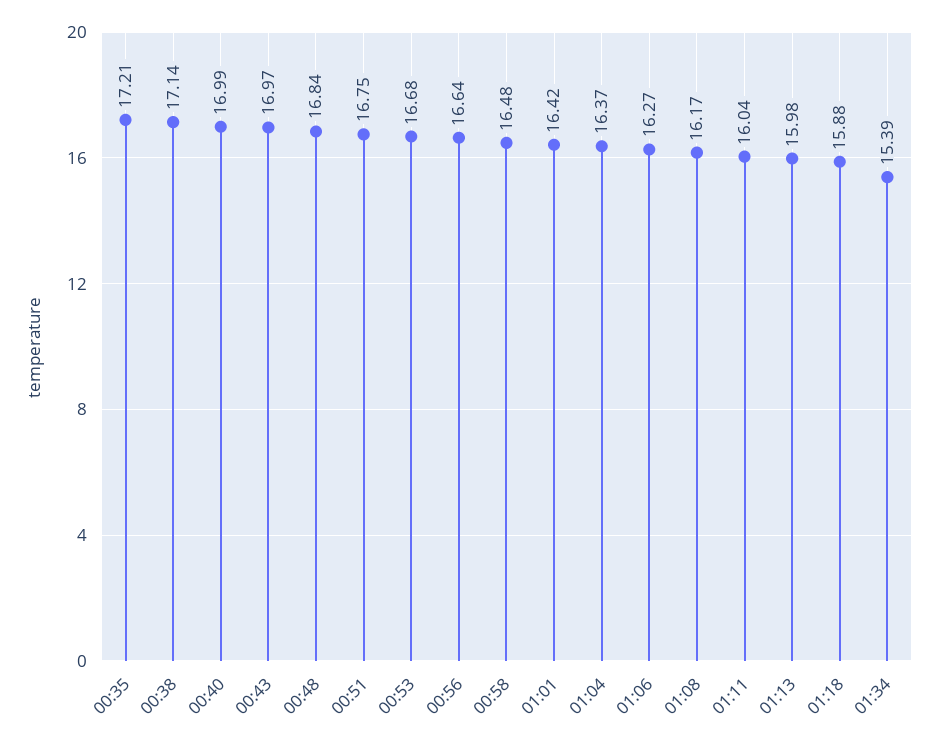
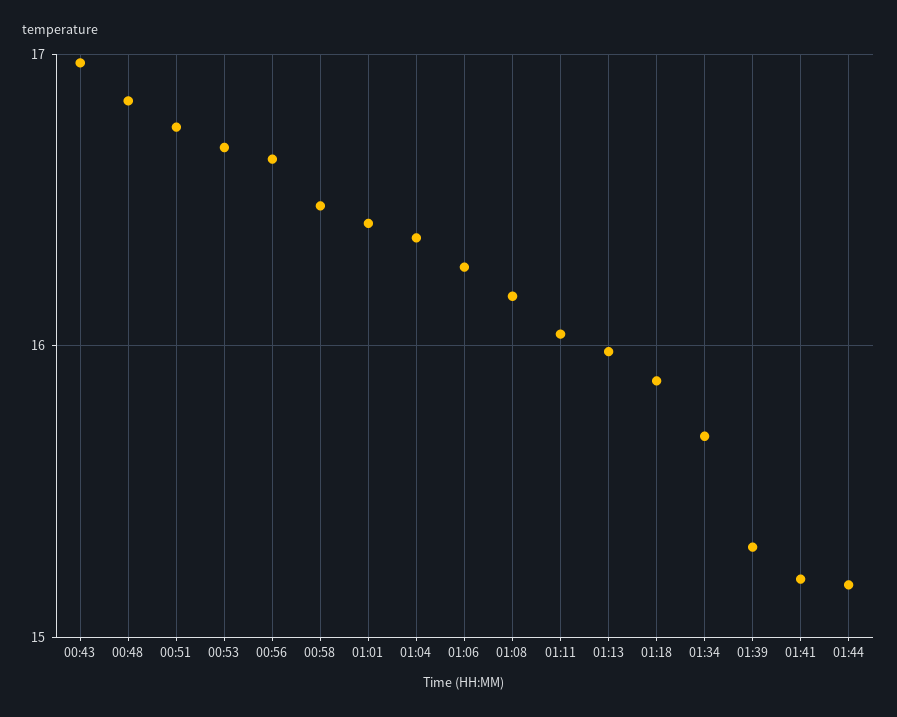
00:35: 17.21 -> none
00:38: 17.14 -> none
00:40: 16.99 -> none
01:34: 15.39 -> 15.7
01:39: none -> 15.3
01:41: none -> 15.2
01:44: none -> 15.2

